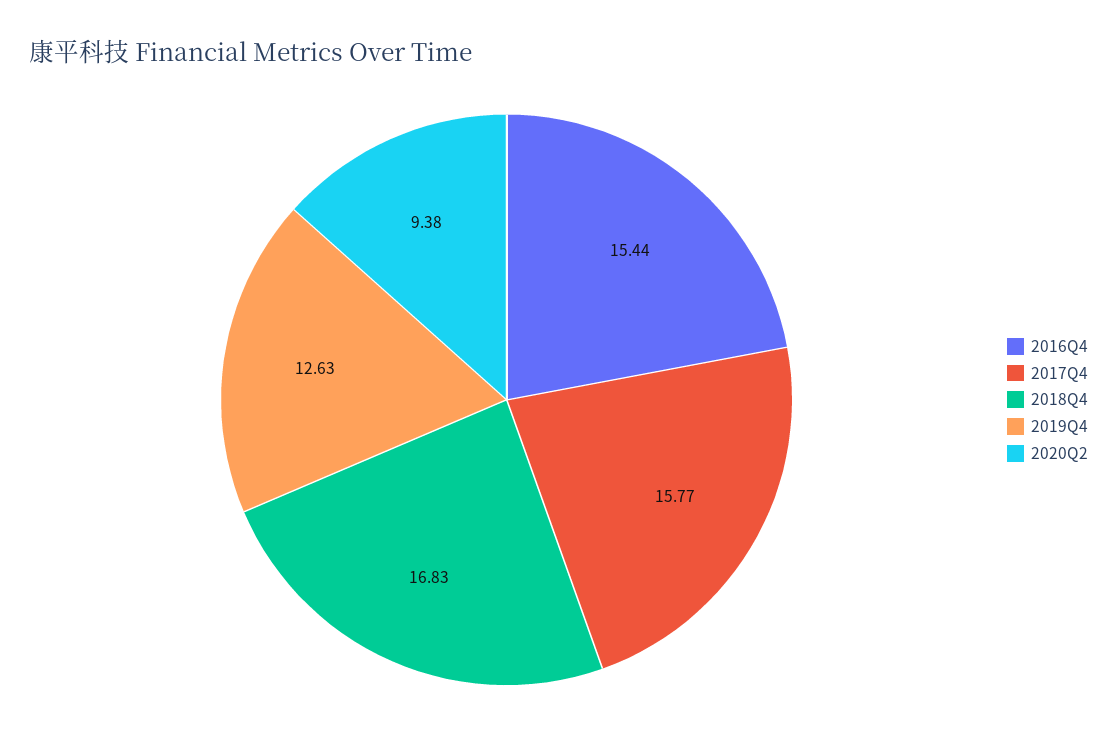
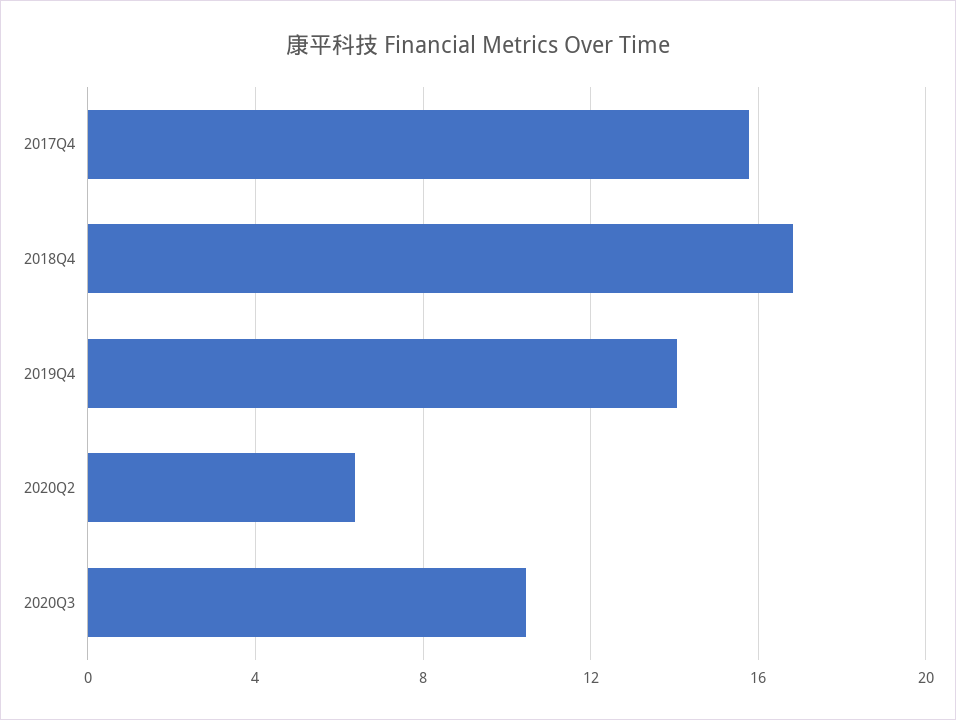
2016Q4: 15.44 -> none
2019Q4: 12.63 -> 14
2020Q2: 9.38 -> 6.5
2020Q3: none -> 10.5

